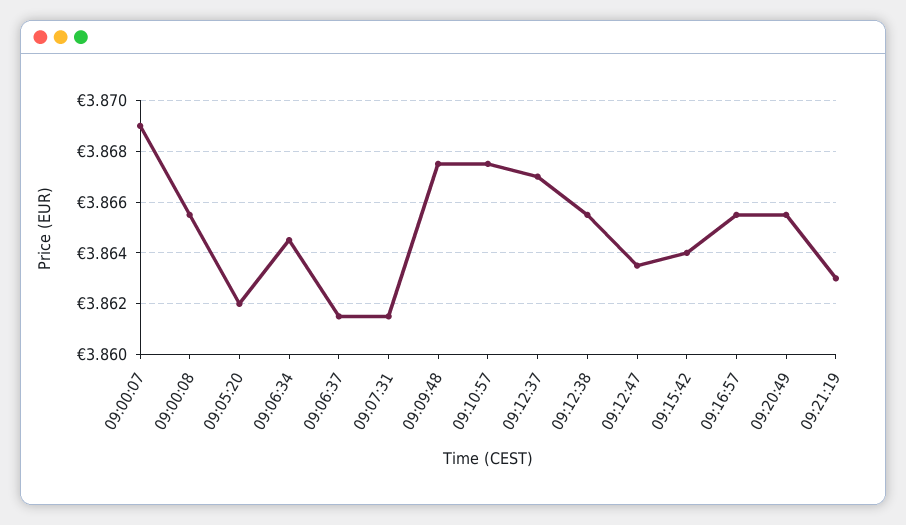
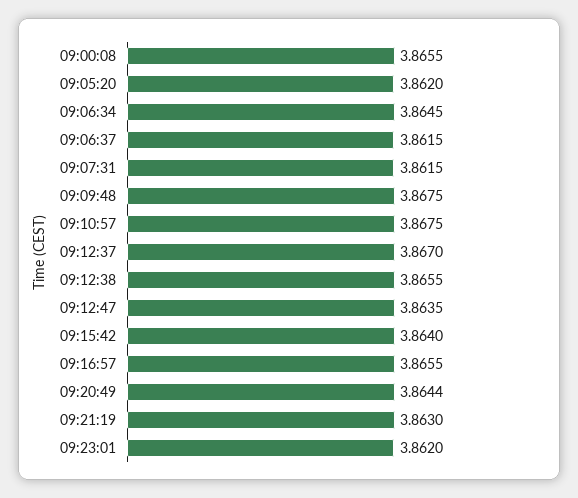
09:00:07: 3.869 -> none
09:20:49: 3.8655 -> 3.8644
09:23:01: none -> 3.862

